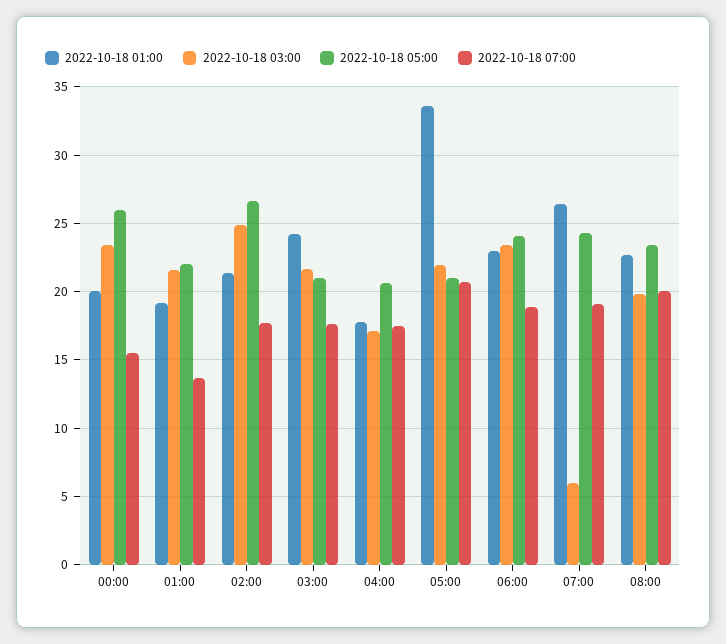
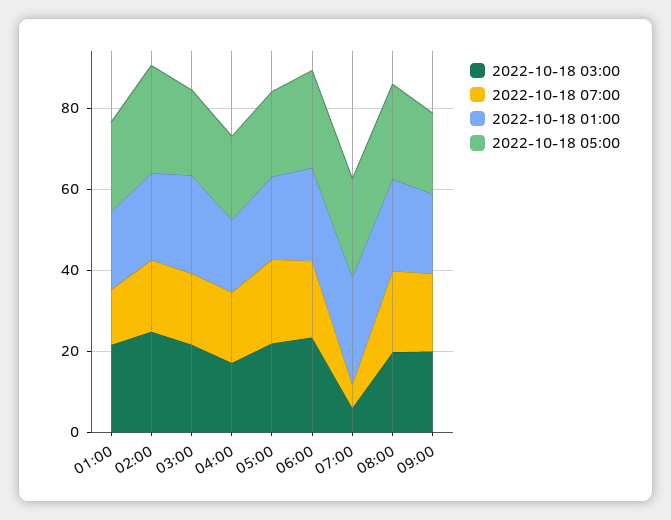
2022-10-18 01:00, 00:00: 20 -> none
2022-10-18 03:00, 00:00: 23.5 -> none
2022-10-18 05:00, 00:00: 26 -> none
2022-10-18 07:00, 00:00: 15.5 -> none
2022-10-18 01:00, 05:00: 33.5 -> 20
2022-10-18 07:00, 07:00: 19 -> 5
2022-10-18 03:00, 09:00: none -> 20
2022-10-18 07:00, 09:00: none -> 20
2022-10-18 01:00, 09:00: none -> 20
2022-10-18 05:00, 09:00: none -> 20

